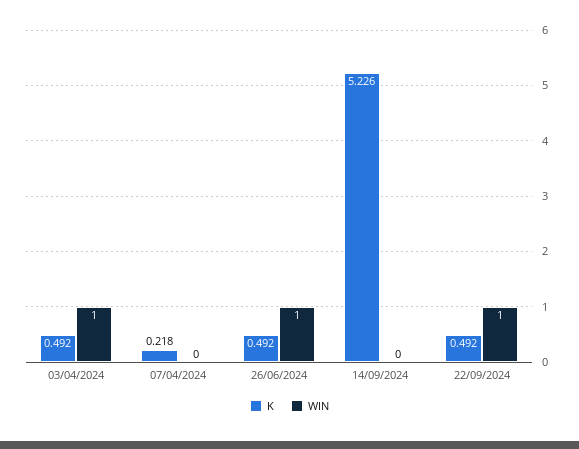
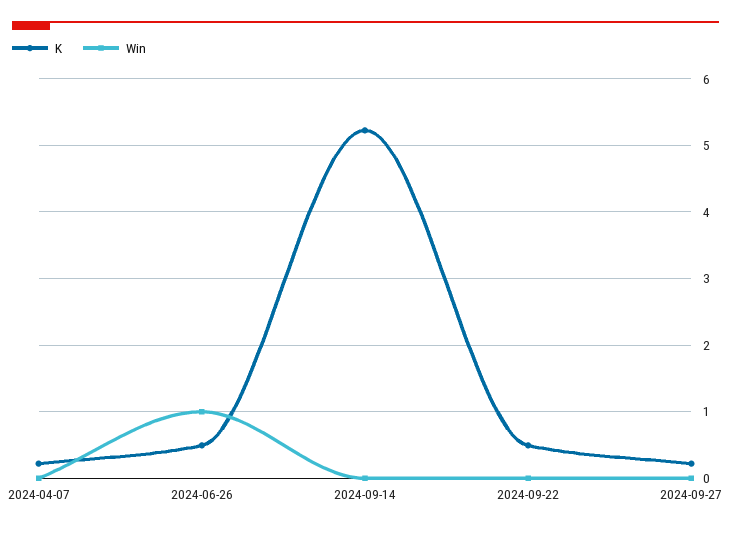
K, 03/04/2024: 0.492 -> none
WIN, 03/04/2024: 1 -> none
WIN, 22/09/2024: 1 -> 0
K, 2024-09-27: none -> 0.2
WIN, 2024-09-27: none -> 0

